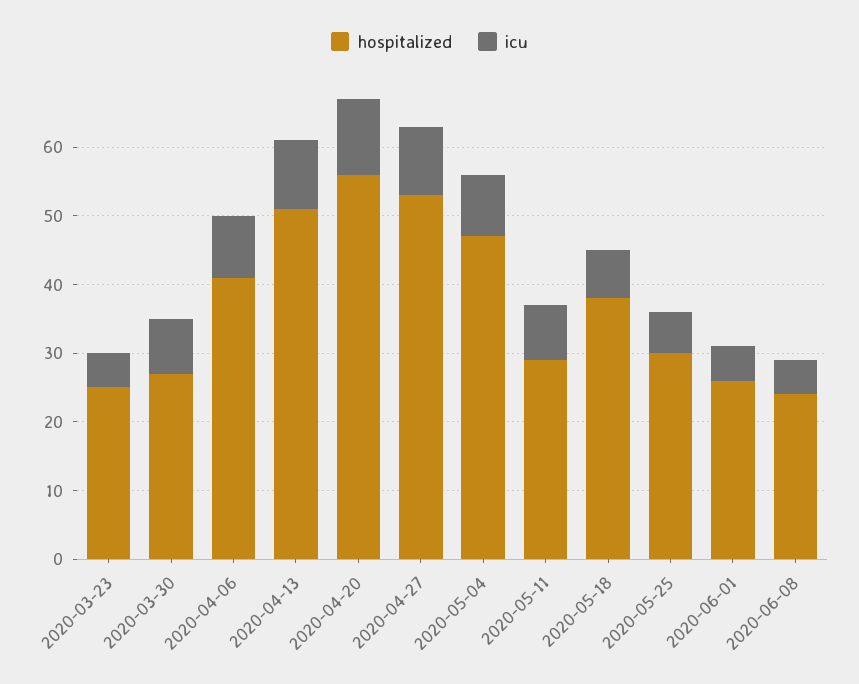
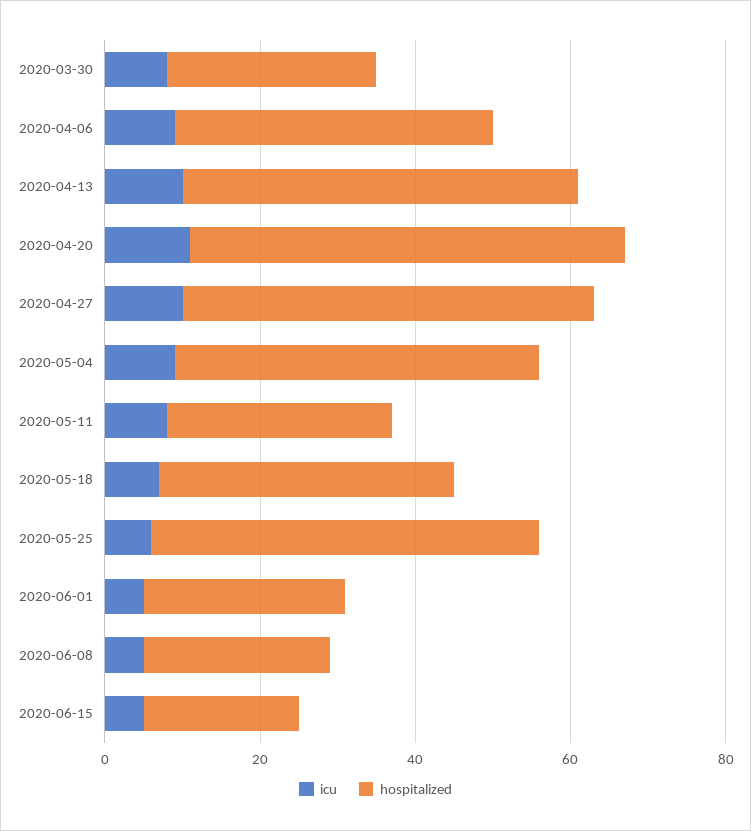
hospitalized, 2020-03-23: 25 -> none
icu, 2020-03-23: 5 -> none
hospitalized, 2020-05-25: 30 -> 50
icu, 2020-06-15: none -> 5
hospitalized, 2020-06-15: none -> 20

